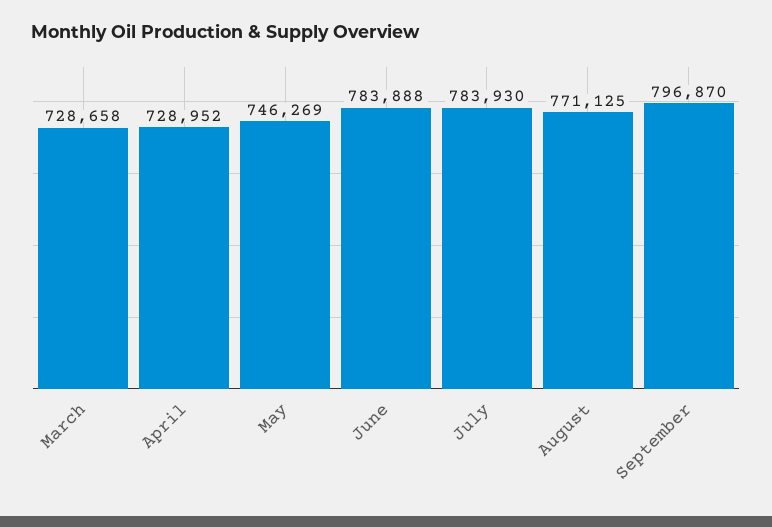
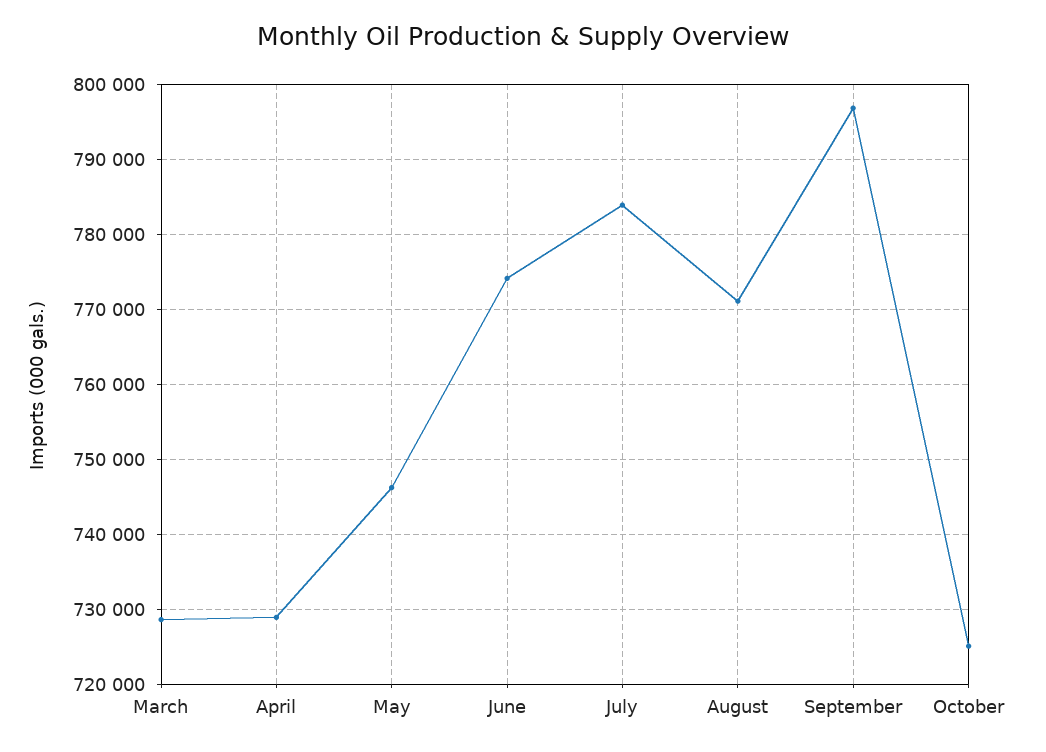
June: 783888 -> 774000
October: none -> 725000

